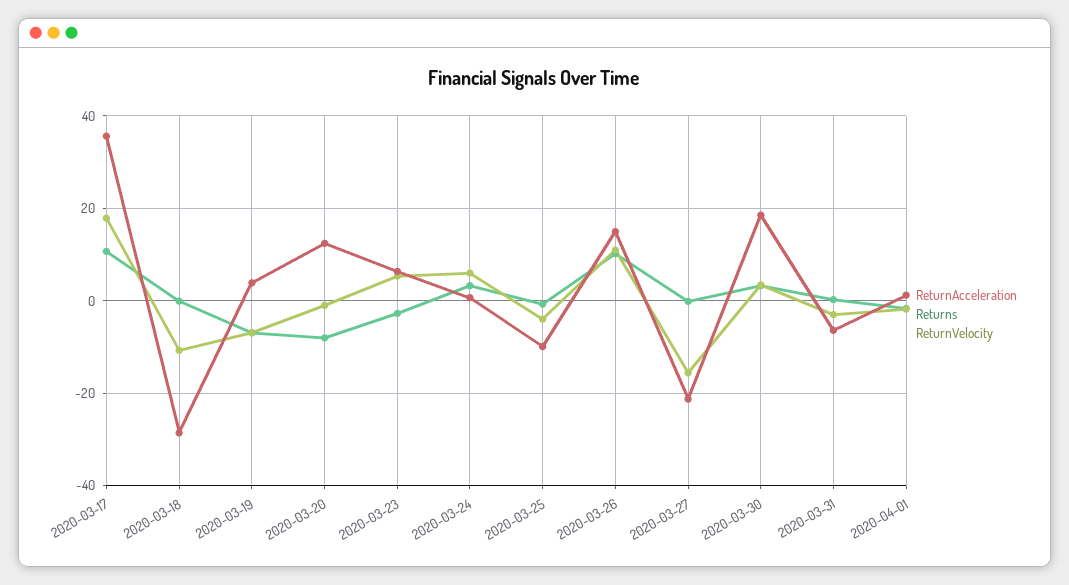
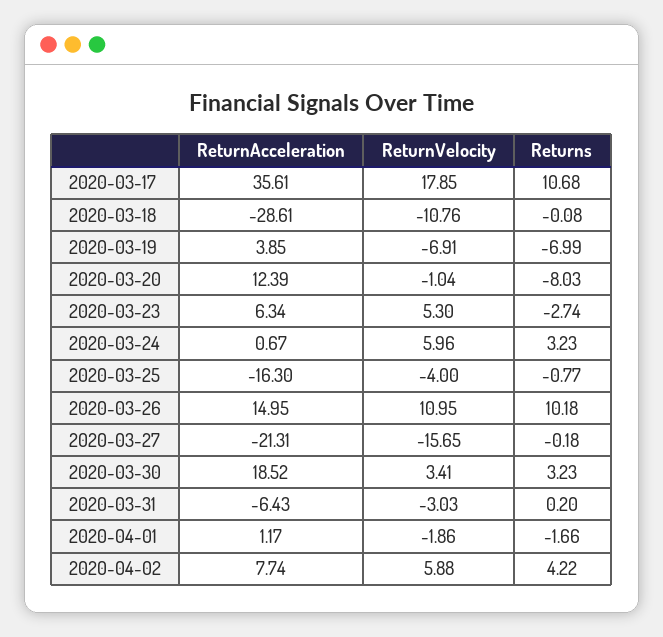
ReturnAcceleration, 2020-03-25: -10 -> -16.3
ReturnAcceleration, 2020-04-02: none -> 7.74
ReturnVelocity, 2020-04-02: none -> 5.88
Returns, 2020-04-02: none -> 4.22

